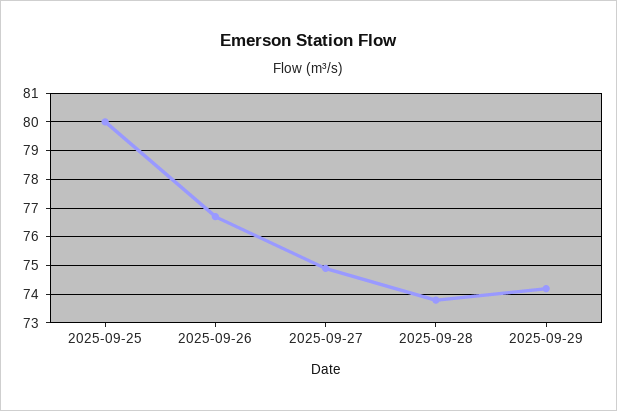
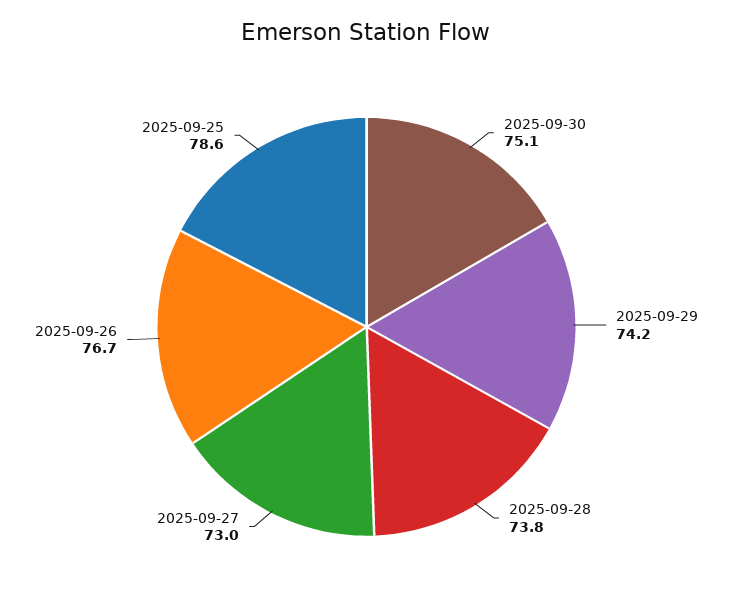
2025-09-25: 80 -> 78.6
2025-09-27: 75 -> 73
2025-09-30: none -> 75.1

